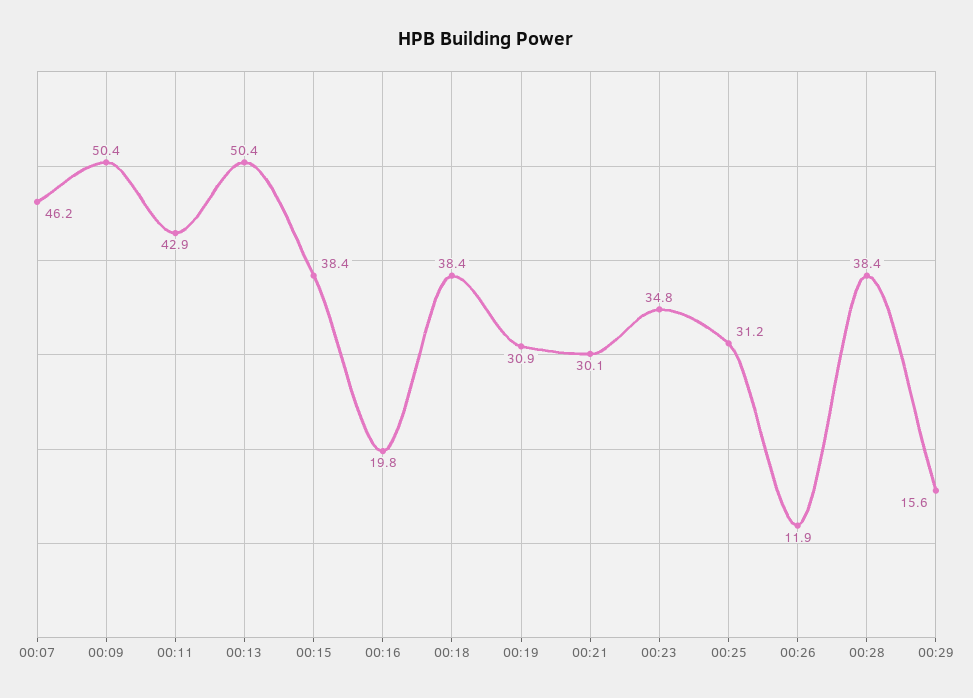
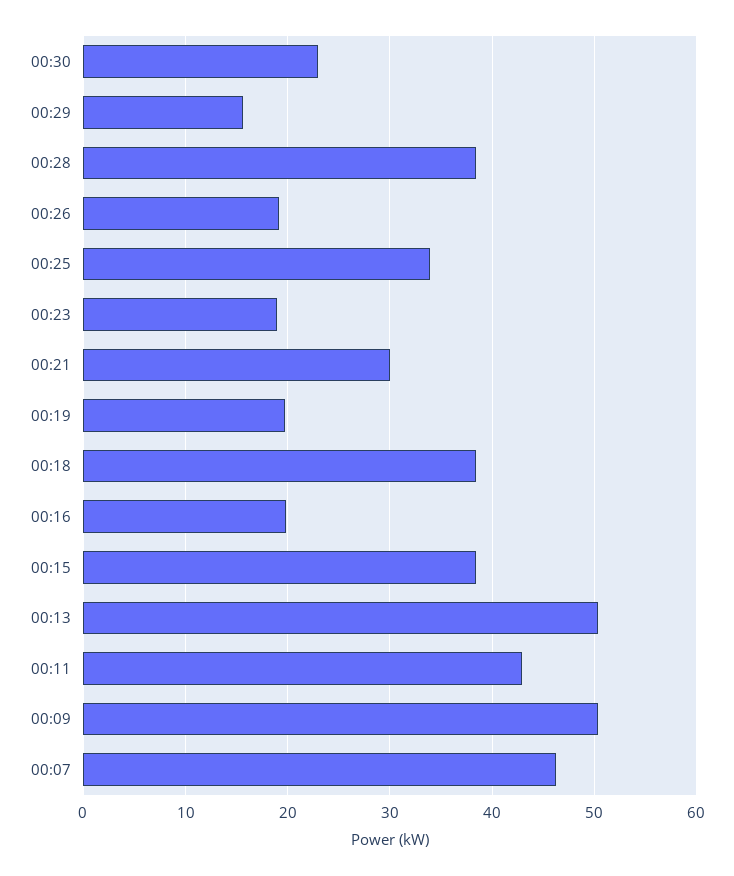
00:19: 30.9 -> 20
00:23: 34.8 -> 19
00:25: 31.2 -> 34
00:26: 11.9 -> 19
00:30: none -> 23

